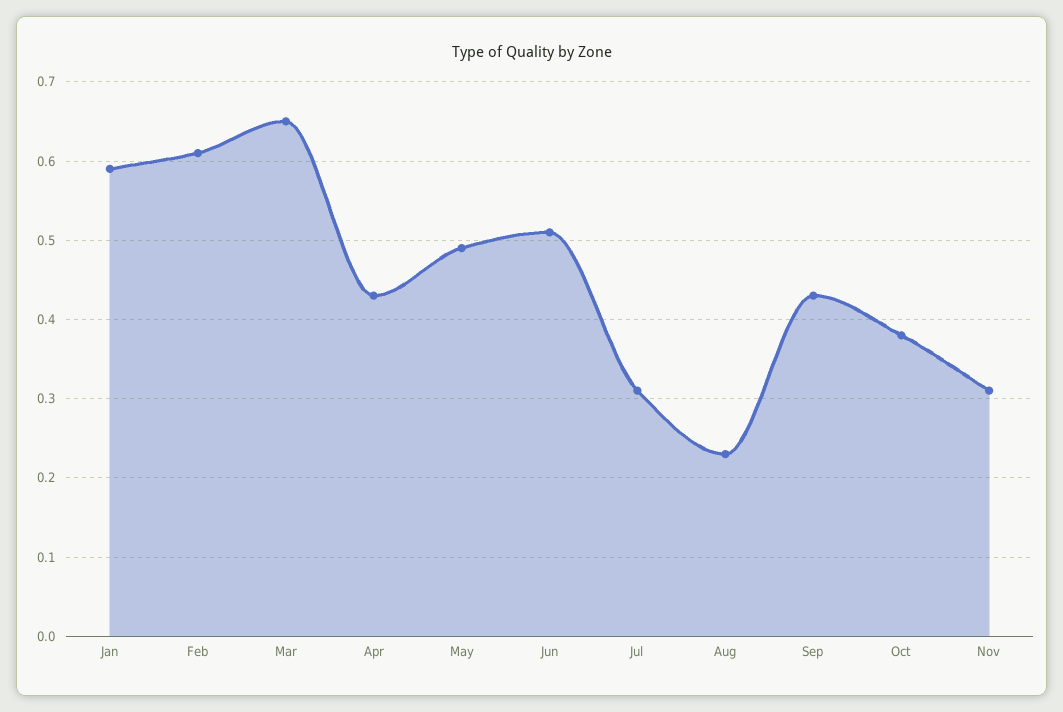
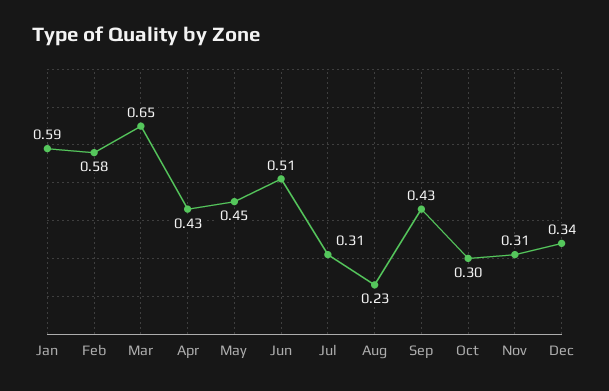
Feb: 0.61 -> 0.58
May: 0.49 -> 0.45
Oct: 0.38 -> 0.3
Dec: none -> 0.34

